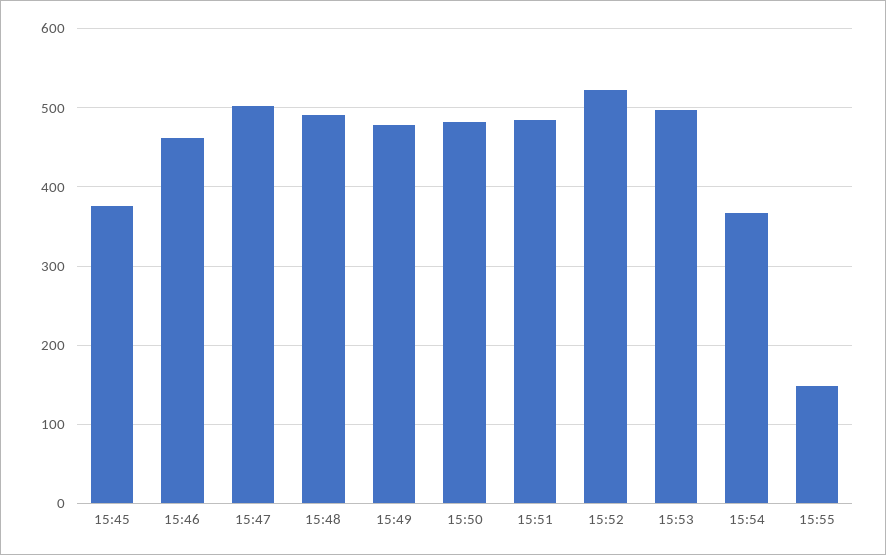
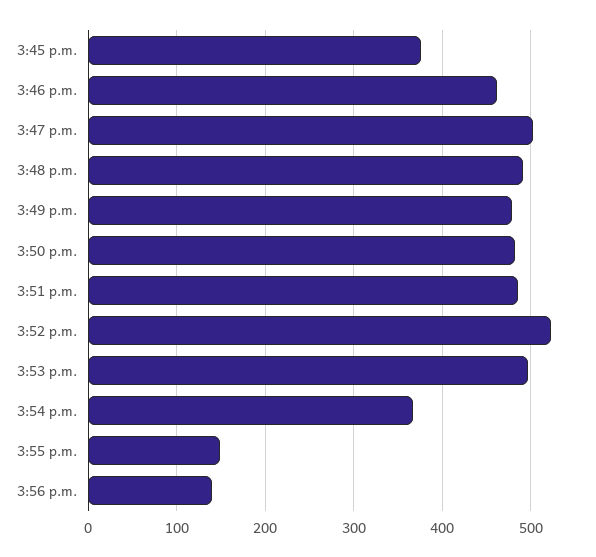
3:56 p.m.: none -> 140

